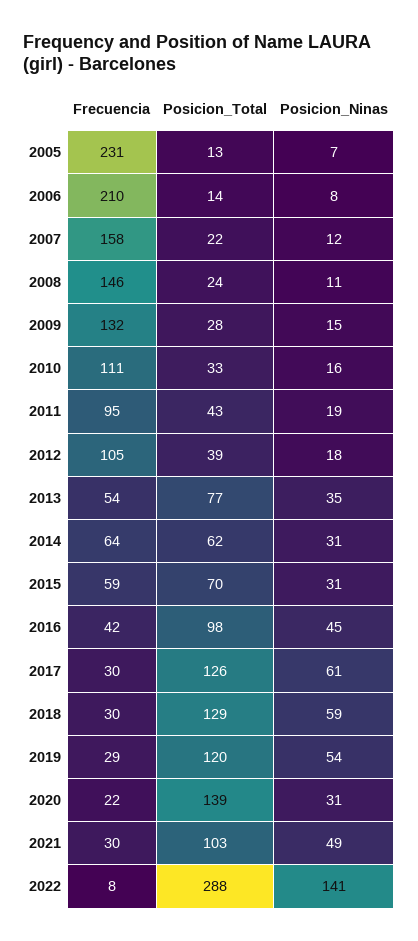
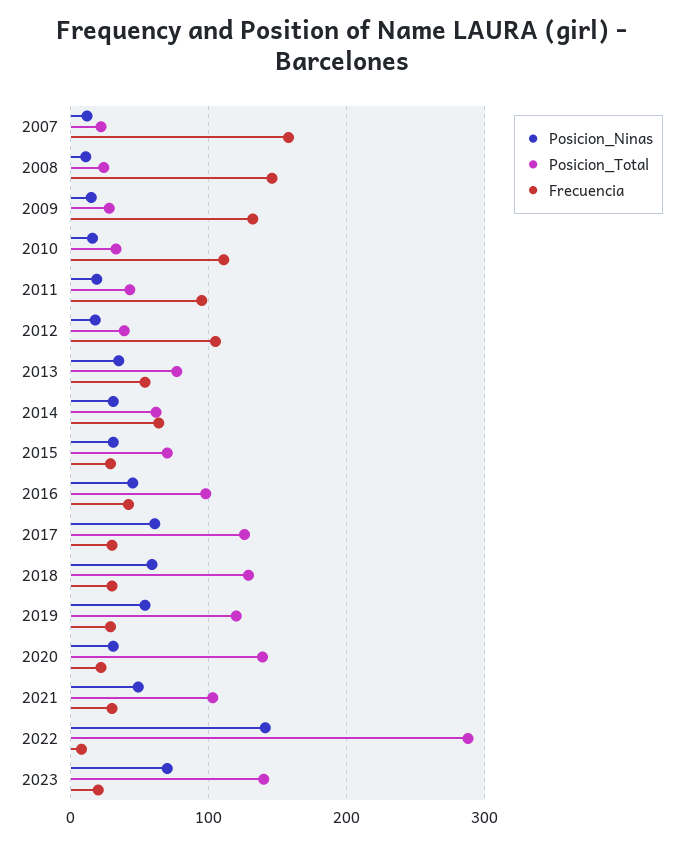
Frecuencia, 2005: 231 -> none
Posicion_Total, 2005: 13 -> none
Posicion_Ninas, 2005: 7 -> none
Frecuencia, 2006: 210 -> none
Posicion_Total, 2006: 14 -> none
Posicion_Ninas, 2006: 8 -> none
Frecuencia, 2015: 59 -> 30
Posicion_Ninas, 2023: none -> 70
Posicion_Total, 2023: none -> 140
Frecuencia, 2023: none -> 20

